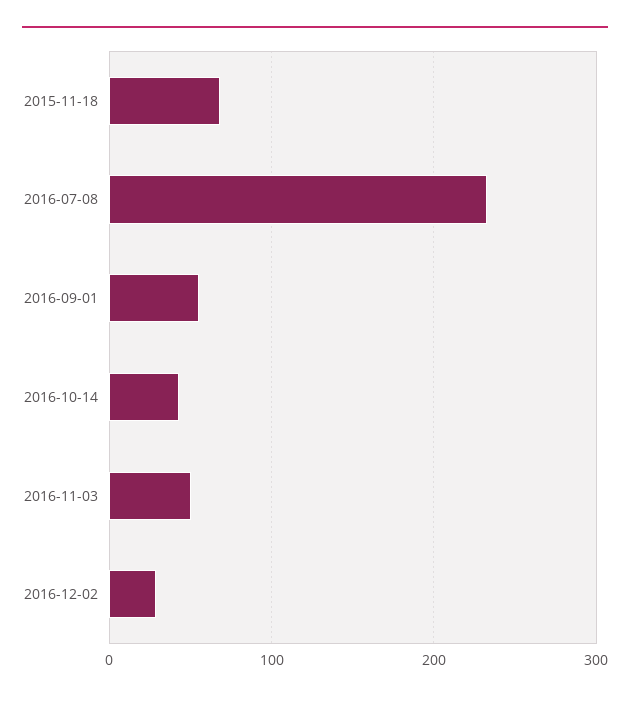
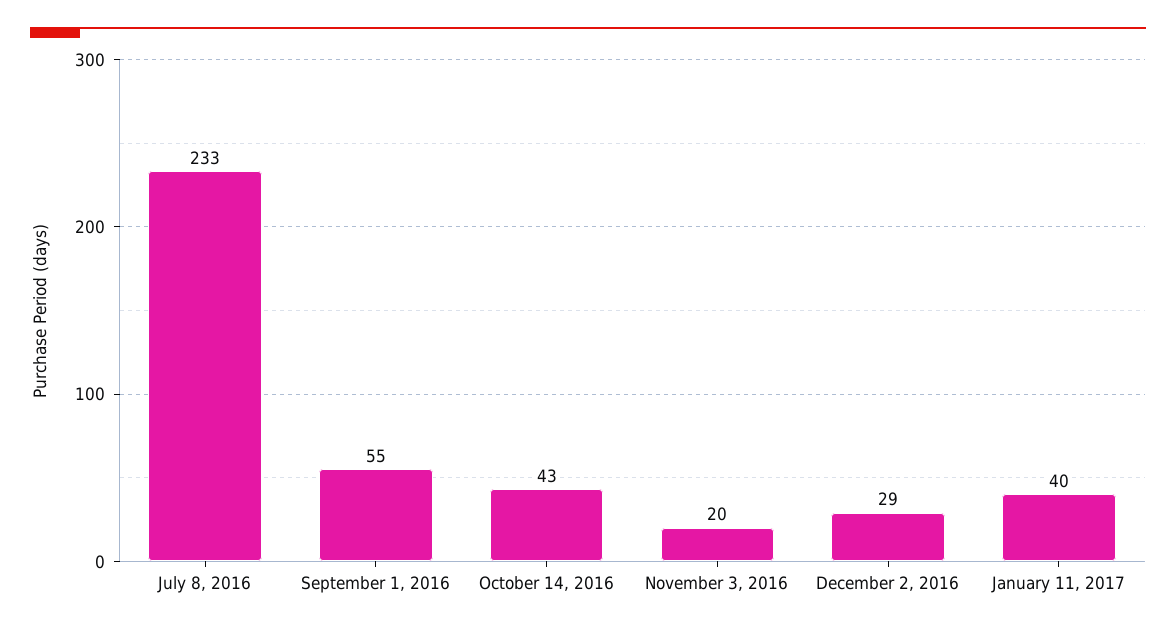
2015-11-18: 70 -> none
2016-11-03: 50 -> 20
January 11, 2017: none -> 40

